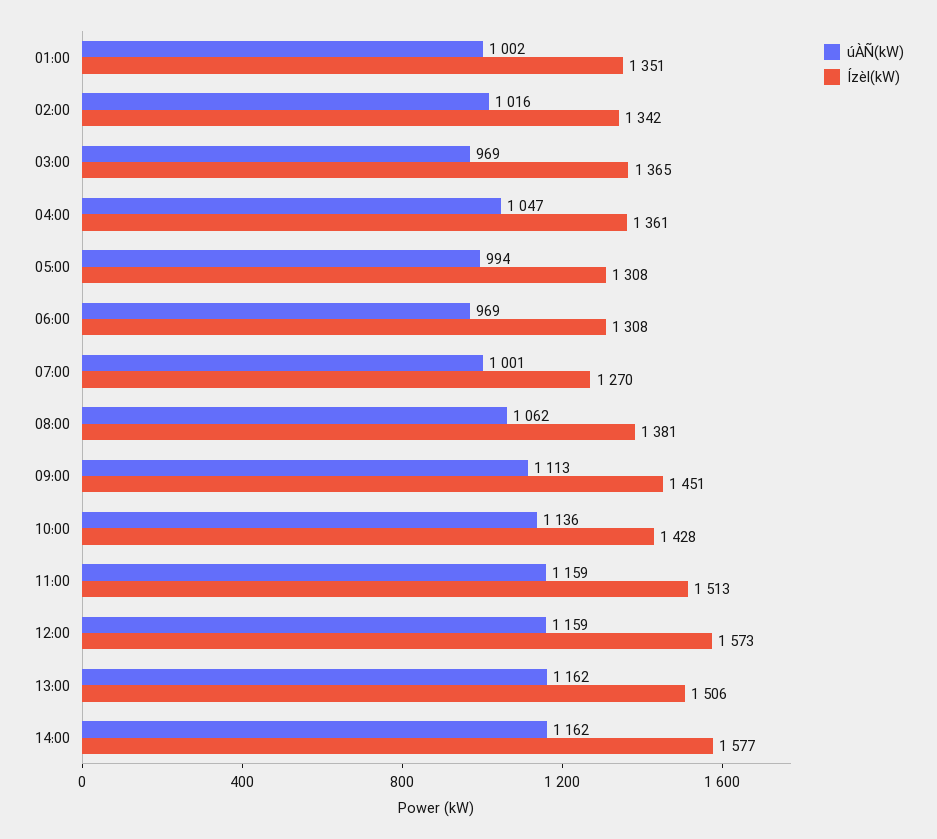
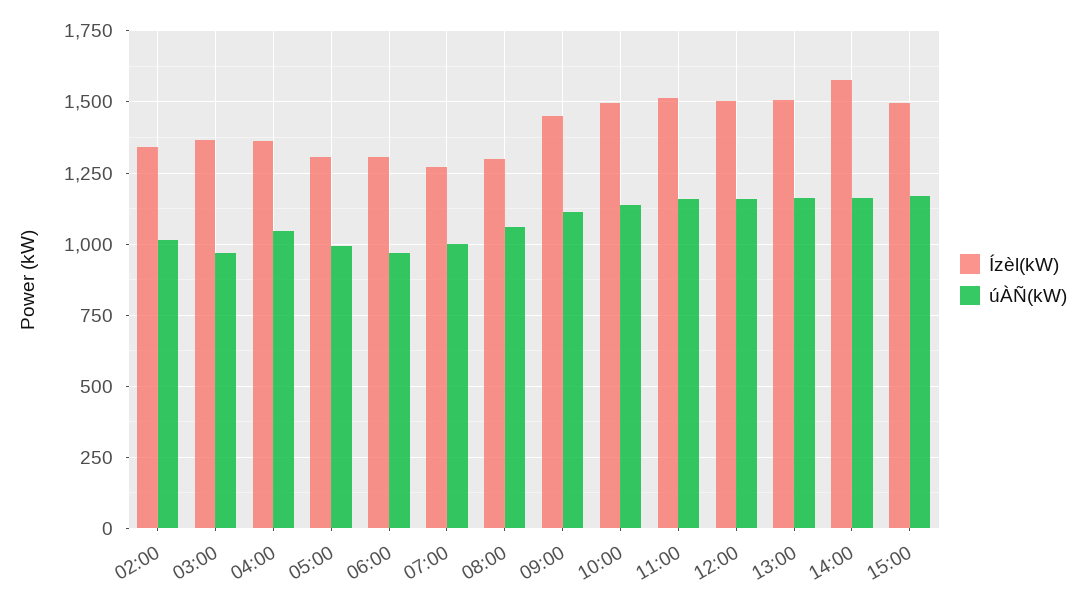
úÀÑ(kW), 01:00: 1002 -> none
Ízèl(kW), 01:00: 1351 -> none
Ízèl(kW), 08:00: 1381 -> 1300
Ízèl(kW), 10:00: 1428 -> 1500
Ízèl(kW), 12:00: 1573 -> 1500
Ízèl(kW), 15:00: none -> 1500
úÀÑ(kW), 15:00: none -> 1175

